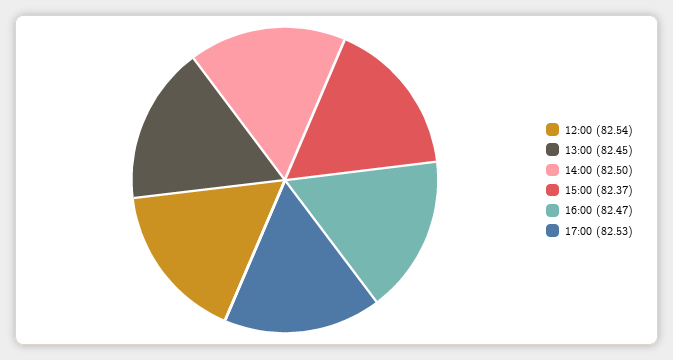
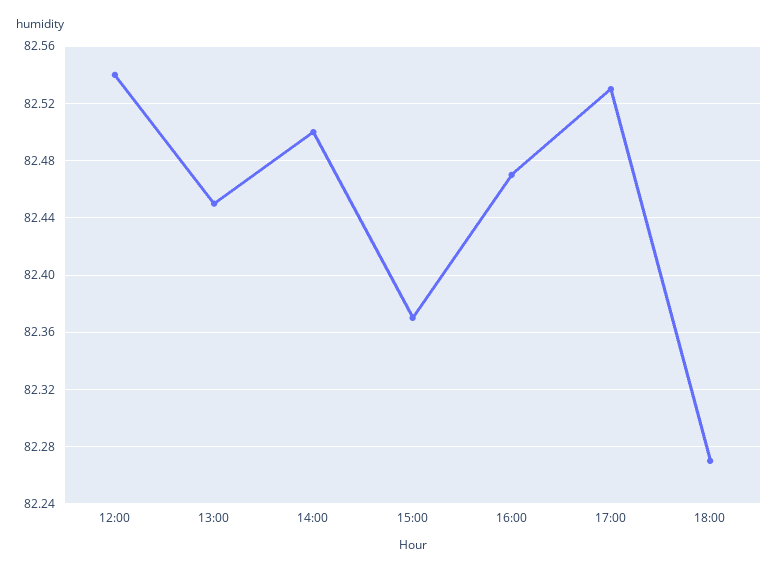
18:00: none -> 82.27

